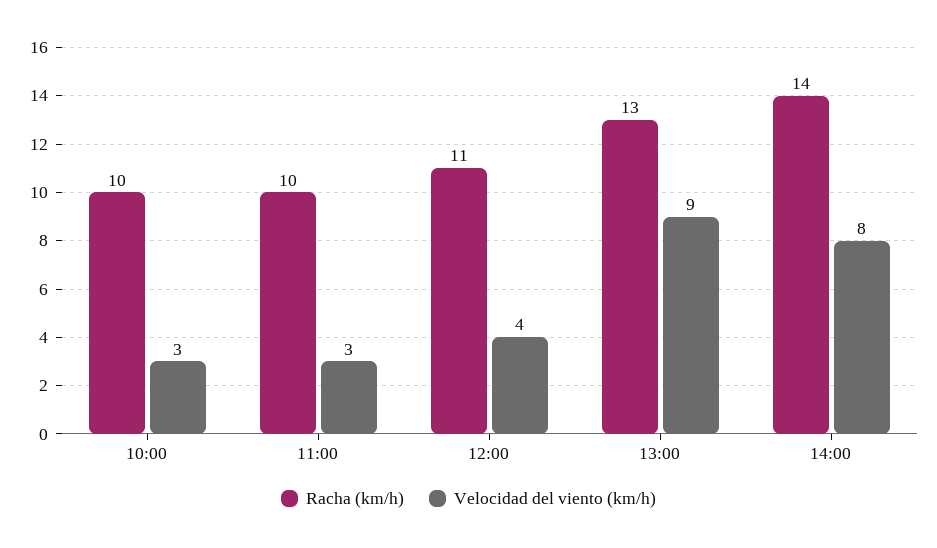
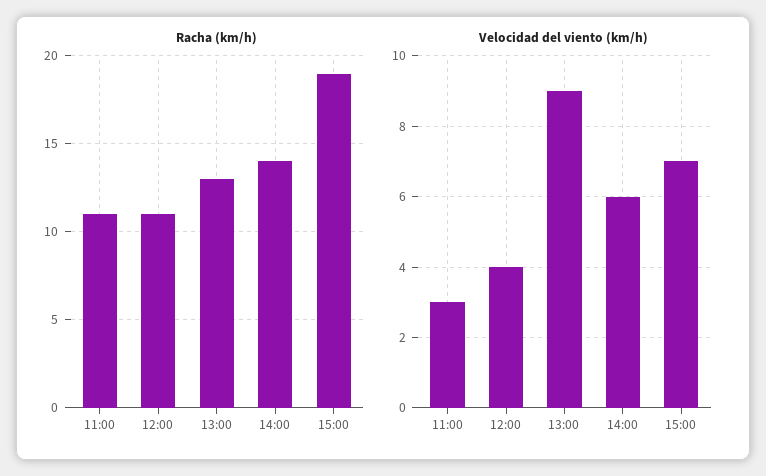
Racha (km/h), 10:00: 10 -> none
Velocidad del viento (km/h), 10:00: 3 -> none
Racha (km/h), 11:00: 10 -> 11
Velocidad del viento (km/h), 14:00: 8 -> 6
Racha (km/h), 15:00: none -> 19
Velocidad del viento (km/h), 15:00: none -> 7

